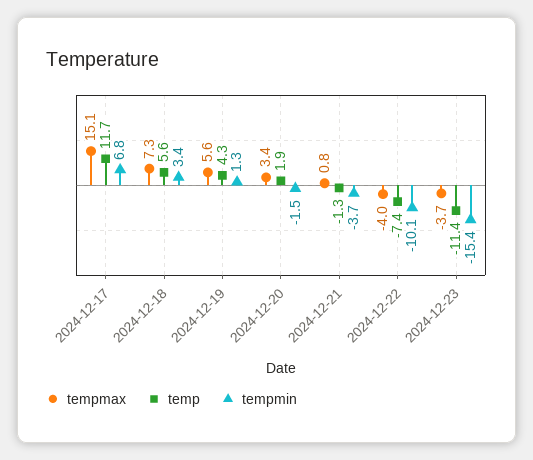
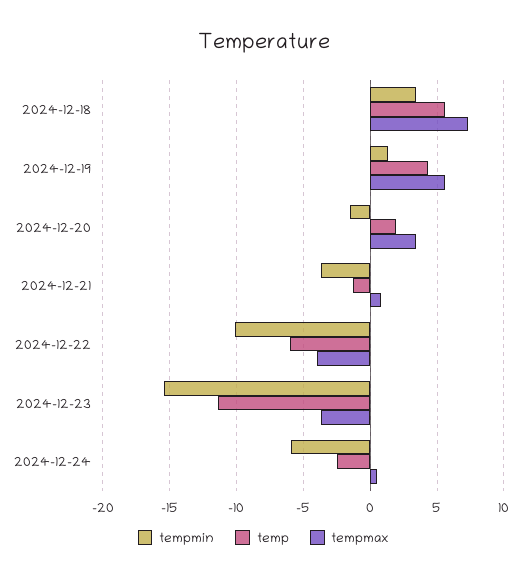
tempmax, 2024-12-17: 15.1 -> none
temp, 2024-12-17: 11.7 -> none
tempmin, 2024-12-17: 6.8 -> none
temp, 2024-12-22: -7.4 -> -6
tempmin, 2024-12-24: none -> -6
temp, 2024-12-24: none -> -2.5
tempmax, 2024-12-24: none -> 0.5

